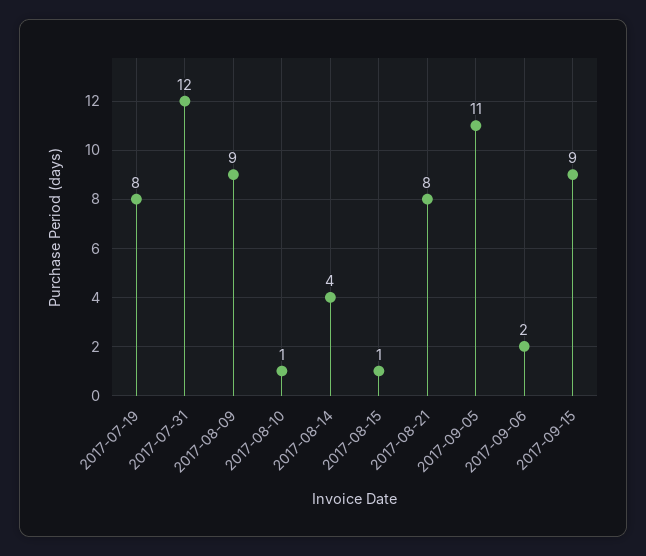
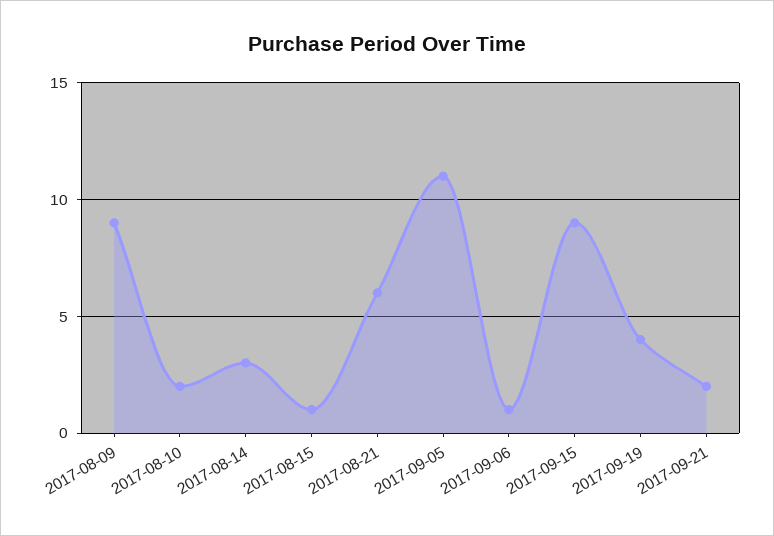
2017-07-19: 8 -> none
2017-07-31: 12 -> none
2017-08-10: 1 -> 2
2017-08-14: 4 -> 3
2017-08-21: 8 -> 6
2017-09-06: 2 -> 1
2017-09-19: none -> 4
2017-09-21: none -> 2

